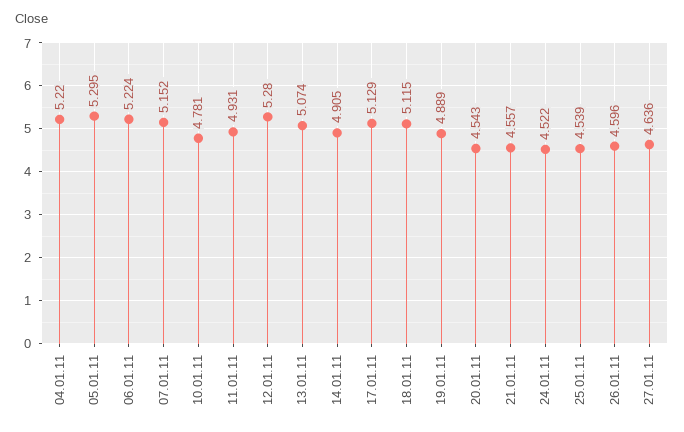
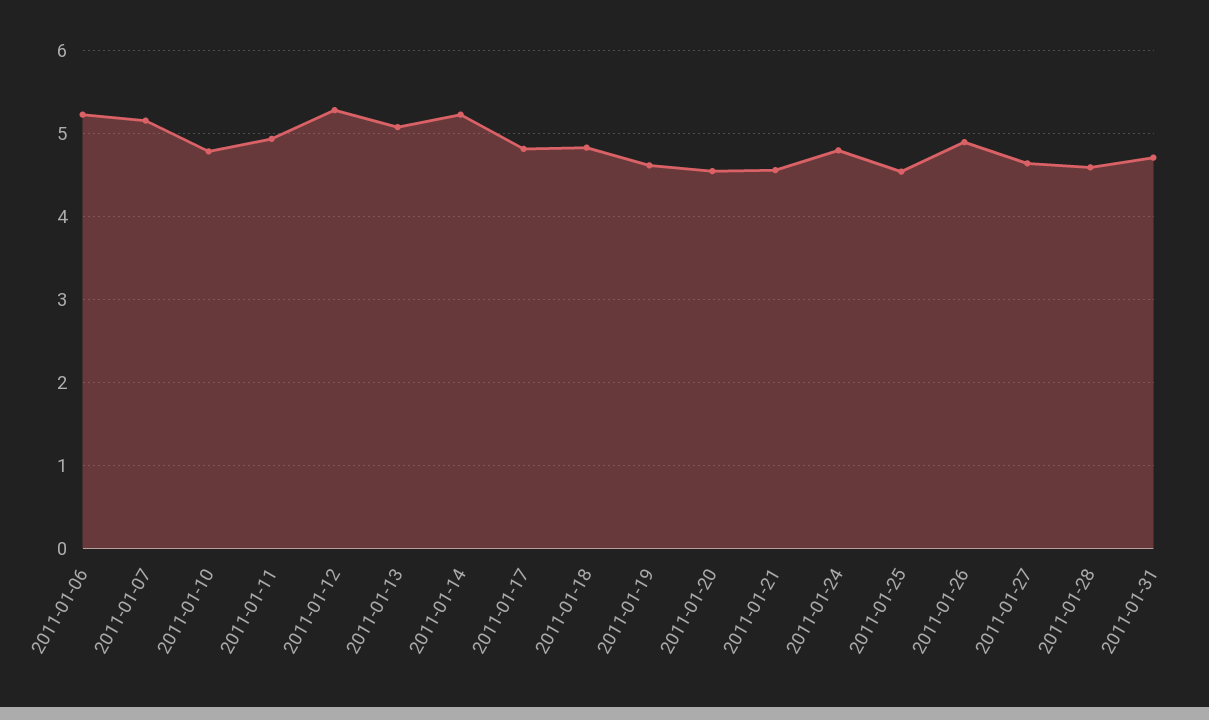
04.01.11: 5.22 -> none
05.01.11: 5.295 -> none
14.01.11: 4.905 -> 5.2
17.01.11: 5.129 -> 4.8
18.01.11: 5.115 -> 4.8
19.01.11: 4.889 -> 4.6
24.01.11: 4.522 -> 4.8
26.01.11: 4.596 -> 4.9
2011-01-28: none -> 4.6
2011-01-31: none -> 4.7

